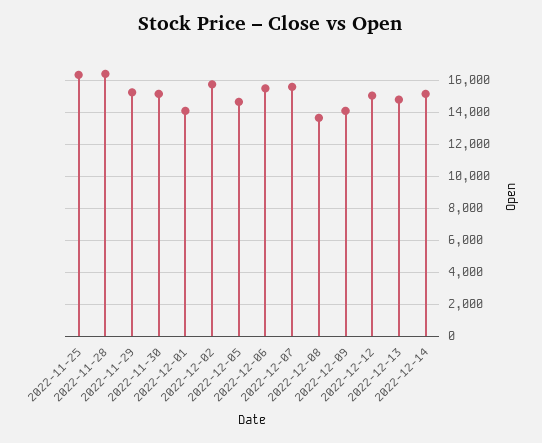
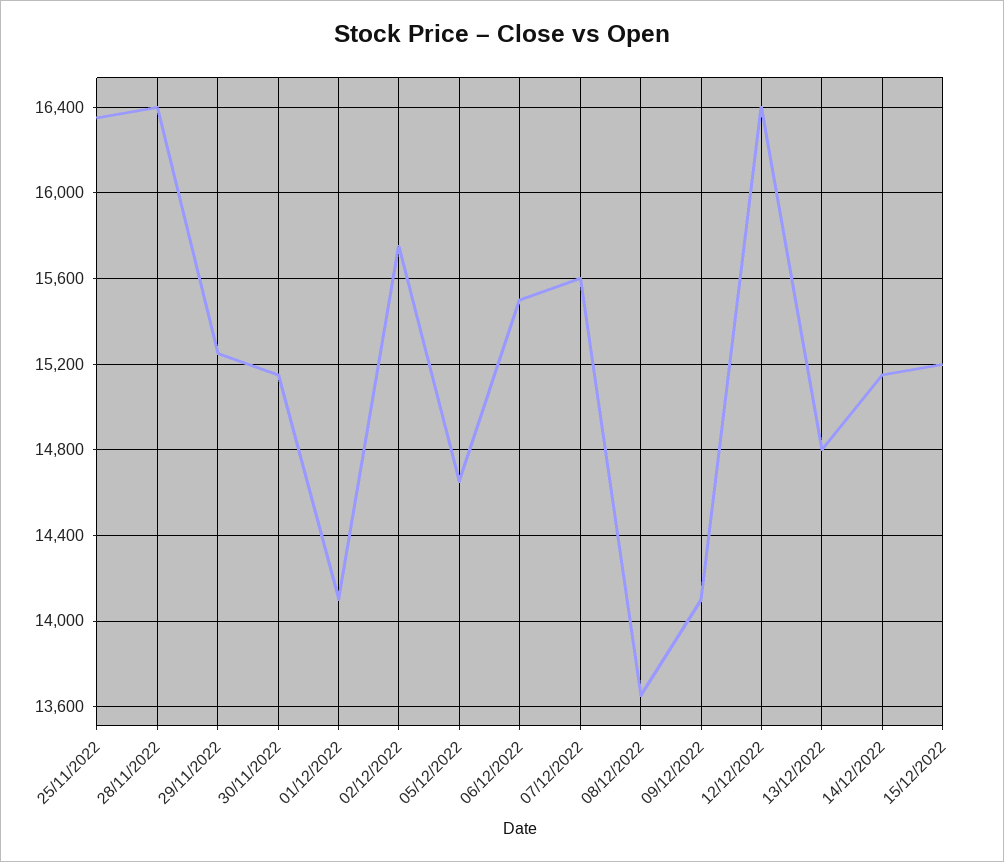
2022-12-12: 15000 -> 16400
15/12/2022: none -> 15200

